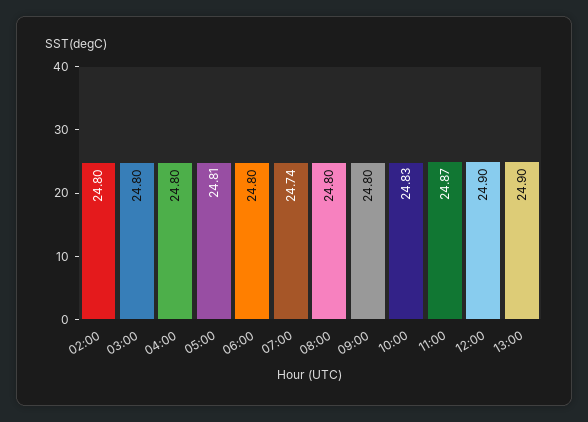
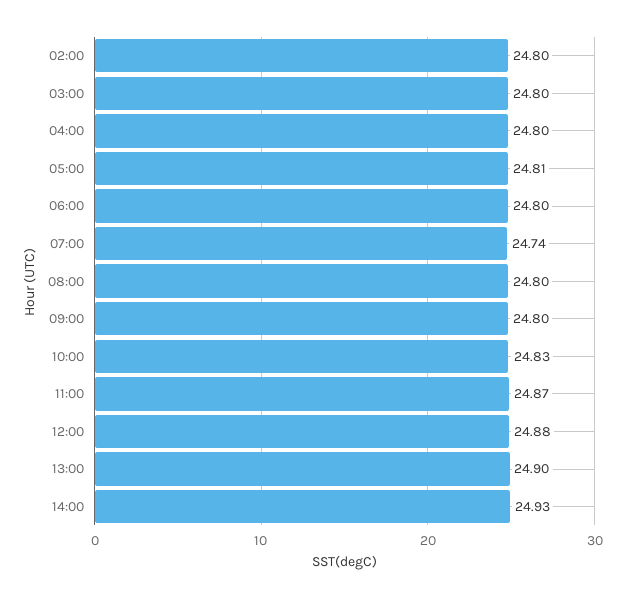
12:00: 24.9 -> 24.88
14:00: none -> 24.93

